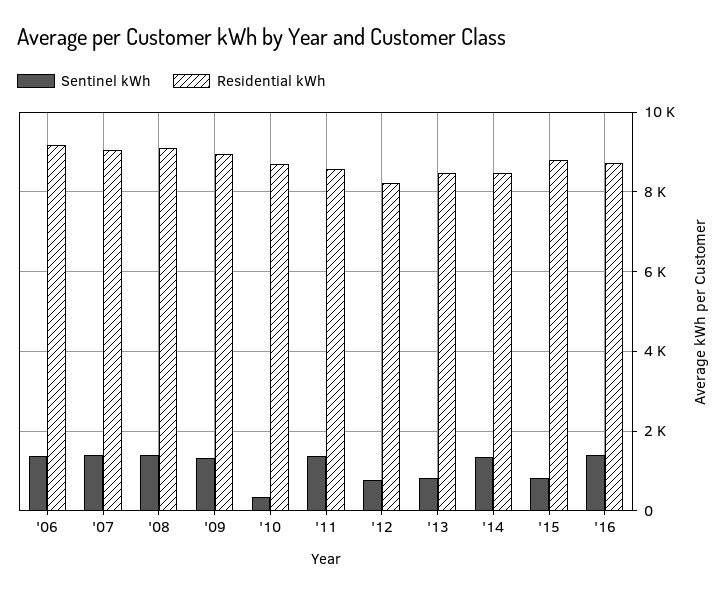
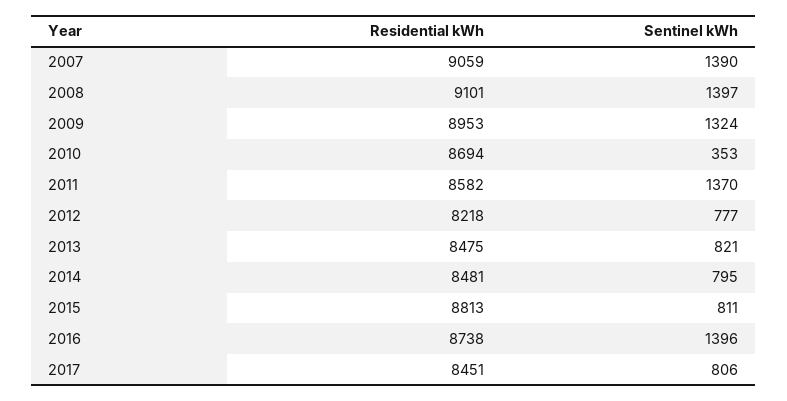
Sentinel kWh, '06: 1400 -> none
Residential kWh, '06: 9200 -> none
Sentinel kWh, '14: 1400 -> 795
Residential kWh, 2017: none -> 8451
Sentinel kWh, 2017: none -> 806

